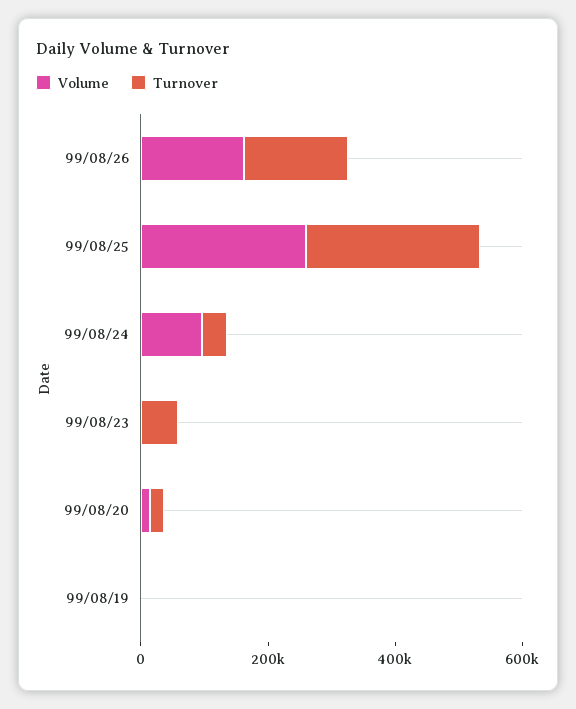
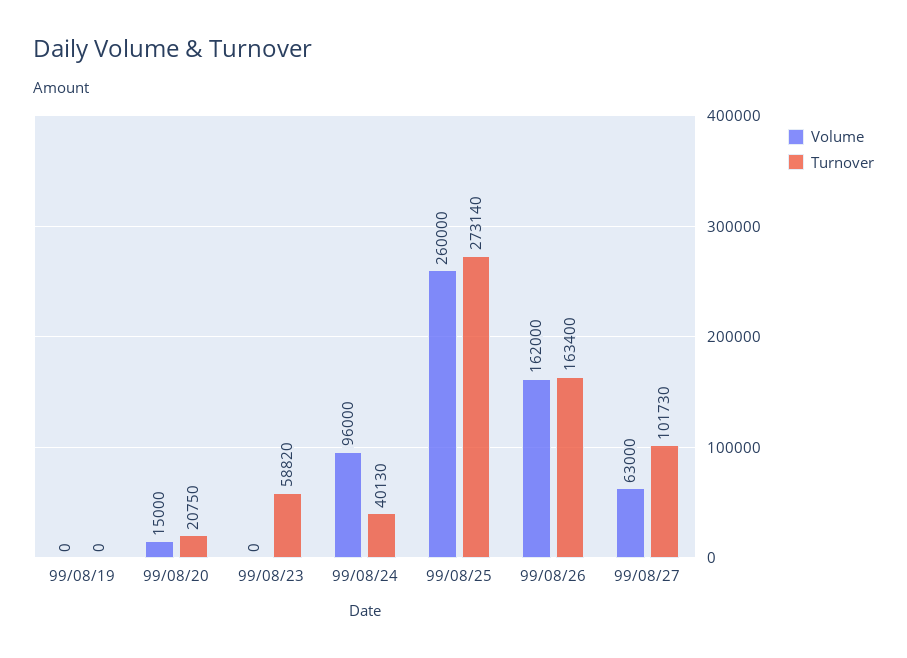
Volume, 99/08/27: none -> 63000
Turnover, 99/08/27: none -> 101730

